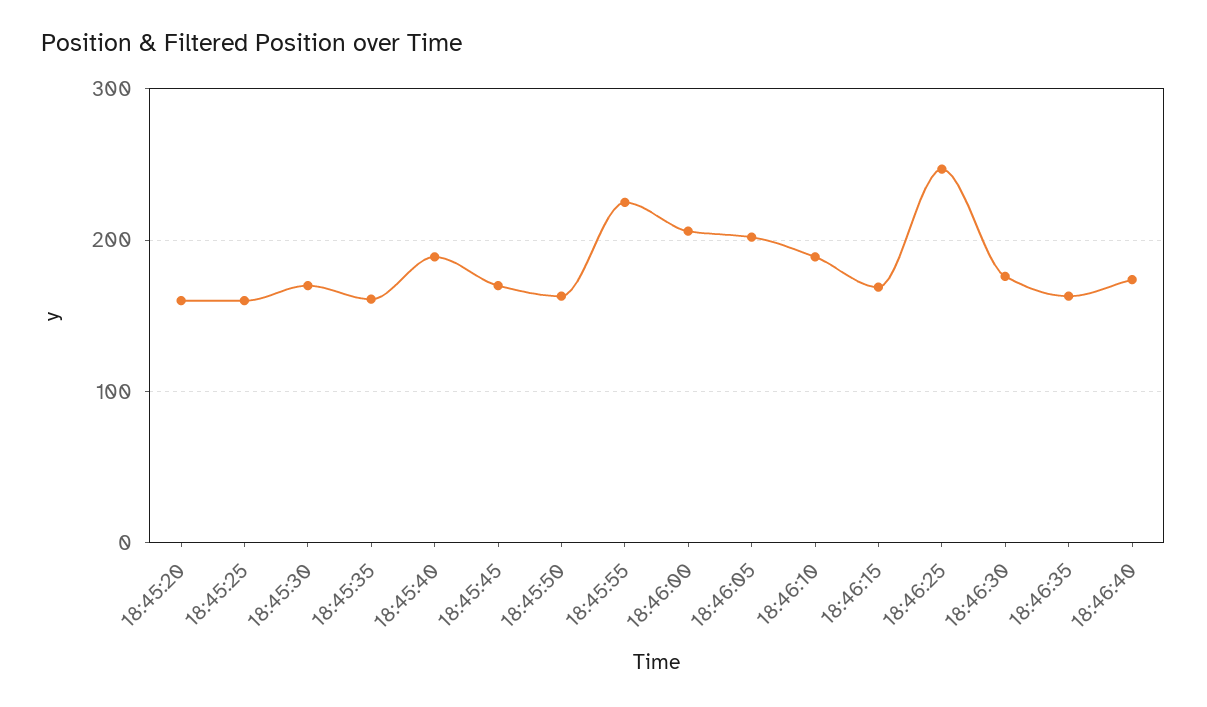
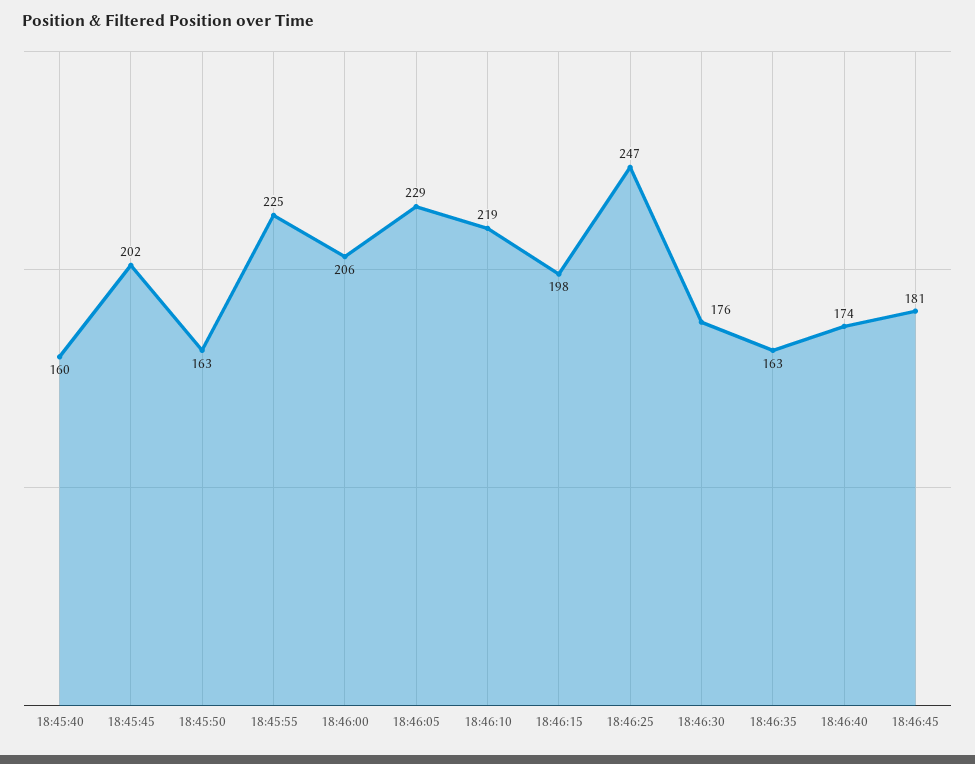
18:45:20: 160 -> none
18:45:25: 160 -> none
18:45:30: 170 -> none
18:45:35: 160 -> none
18:45:40: 190 -> 160
18:45:45: 170 -> 202
18:46:05: 200 -> 229
18:46:10: 190 -> 219
18:46:15: 170 -> 198
18:46:45: none -> 181

